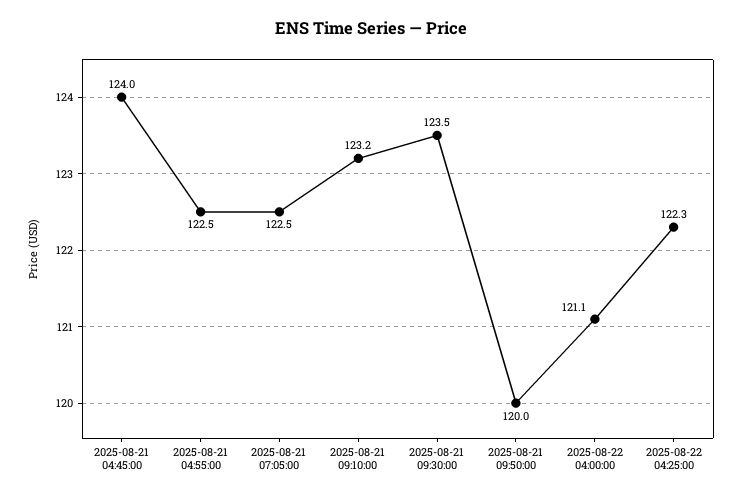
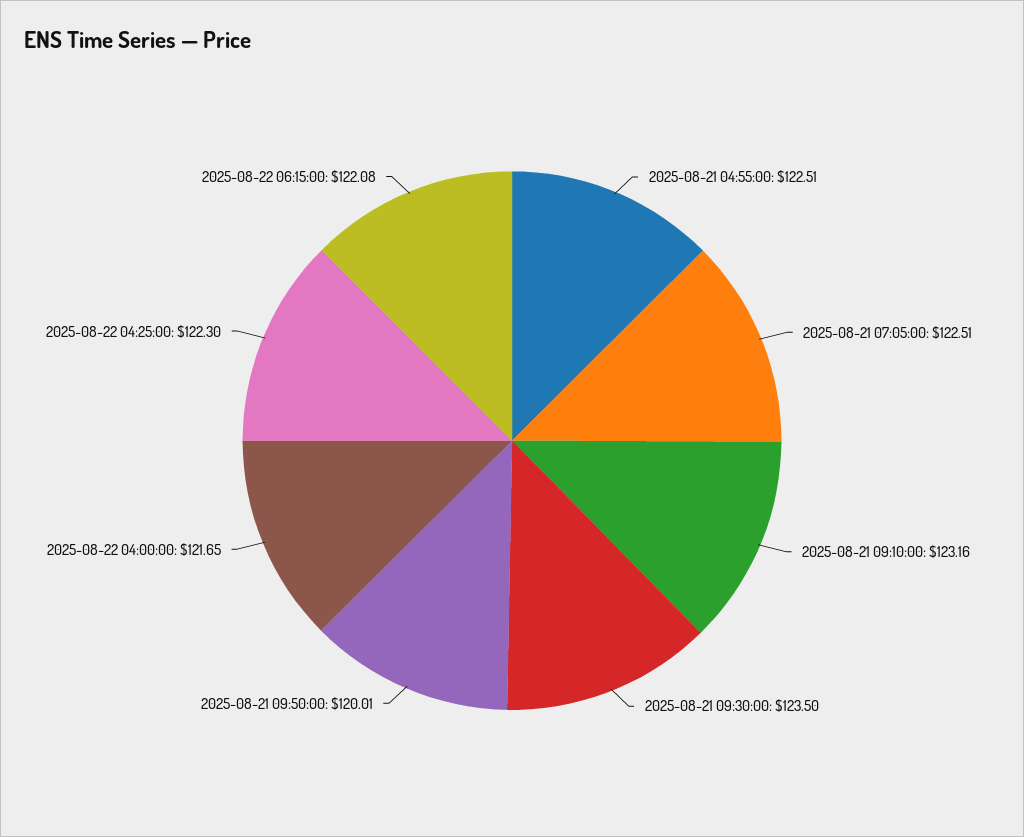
2025-08-21 04:45:00: 124 -> none
2025-08-22 04:00:00: 121.1 -> 121.65
2025-08-22 06:15:00: none -> 122.08

